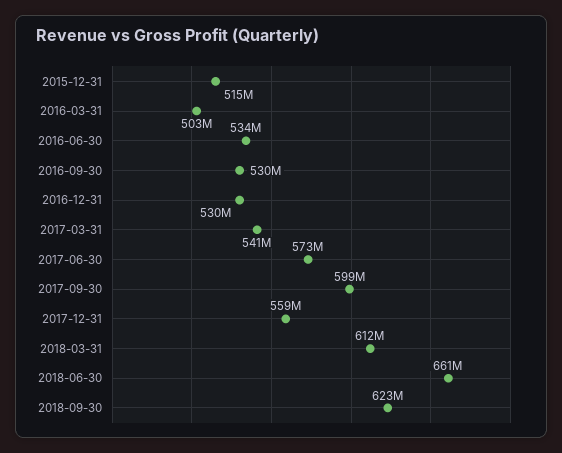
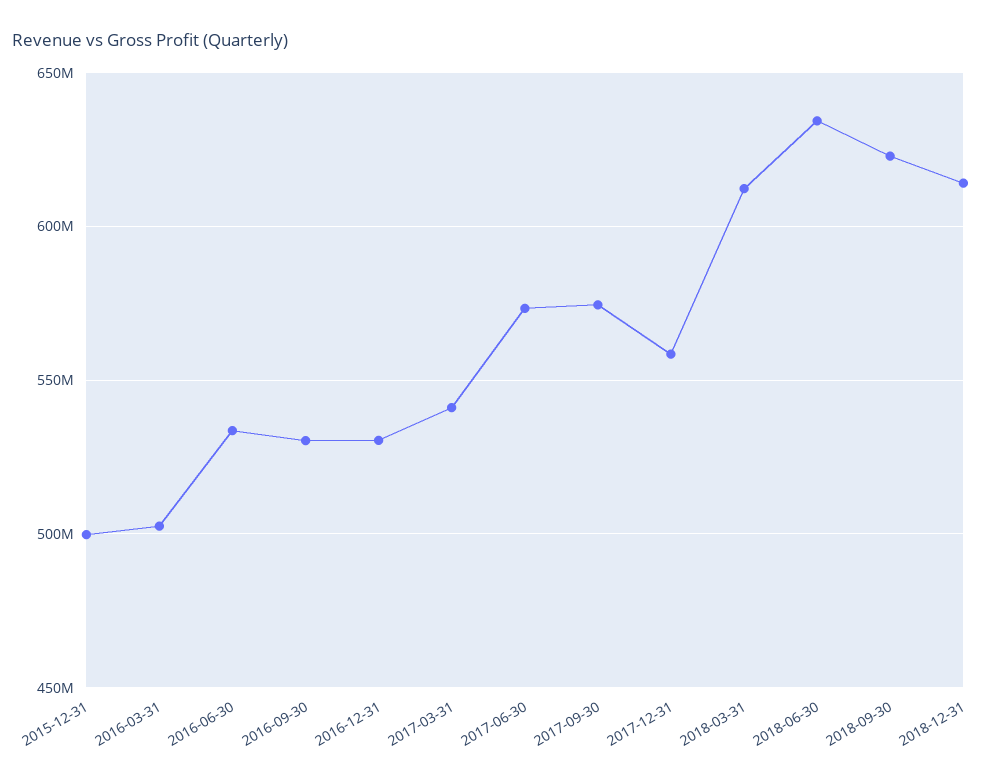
2015-12-31: 515000000 -> 500000000
2017-09-30: 599000000 -> 575000000
2018-06-30: 661000000 -> 635000000
2018-12-31: none -> 615000000

